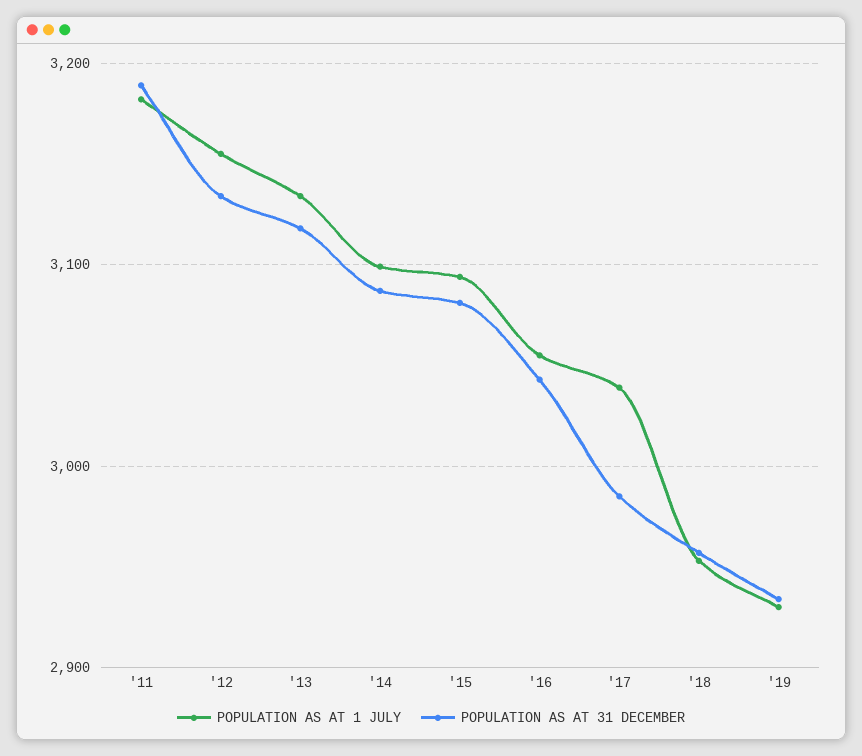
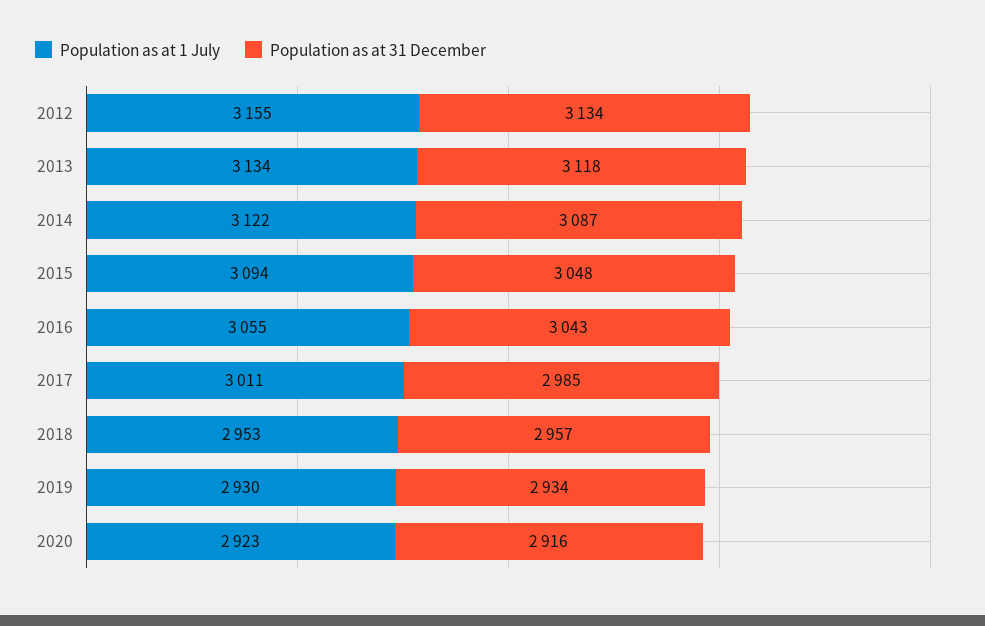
POPULATION AS AT 1 JULY, '11: 3180 -> none
POPULATION AS AT 31 DECEMBER, '11: 3190 -> none
POPULATION AS AT 1 JULY, '14: 3100 -> 3122
POPULATION AS AT 31 DECEMBER, '15: 3080 -> 3048
POPULATION AS AT 1 JULY, '17: 3040 -> 3011
POPULATION AS AT 1 JULY, 2020: none -> 2923
POPULATION AS AT 31 DECEMBER, 2020: none -> 2916

